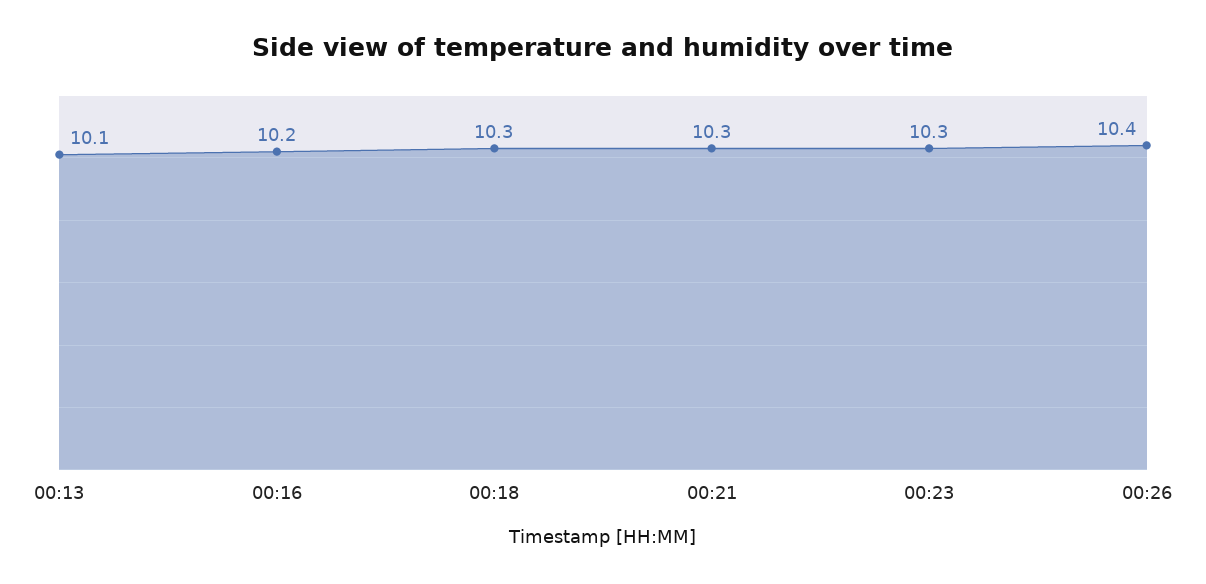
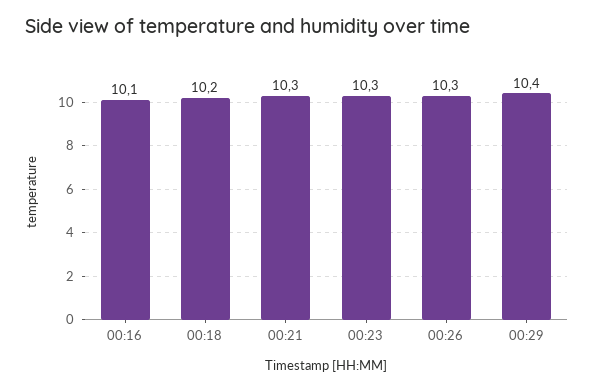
00:13: 10.1 -> none
00:16: 10.2 -> 10.1
00:18: 10.3 -> 10.2
00:26: 10.4 -> 10.3
00:29: none -> 10.4

